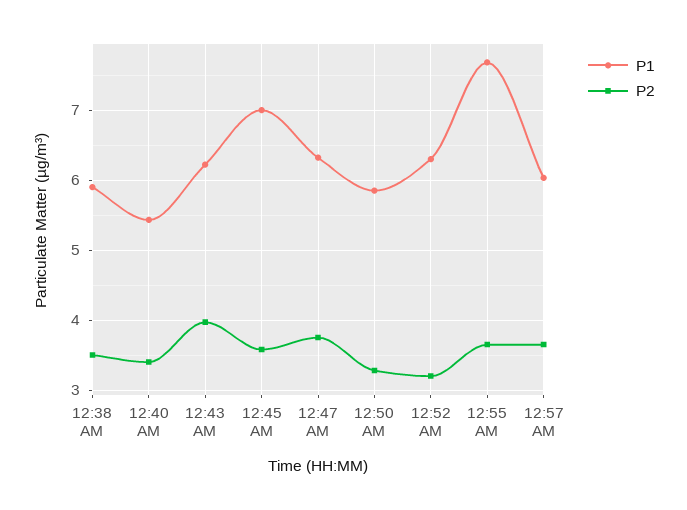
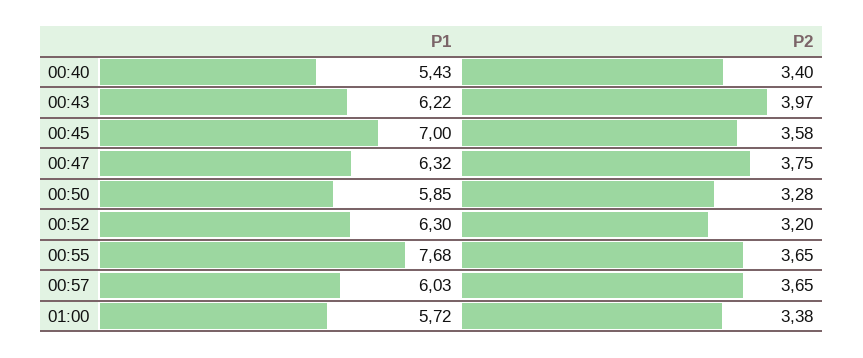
P1, 12:38 AM: 5.9 -> none
P2, 12:38 AM: 3.5 -> none
P1, 01:00: none -> 5.72
P2, 01:00: none -> 3.38

